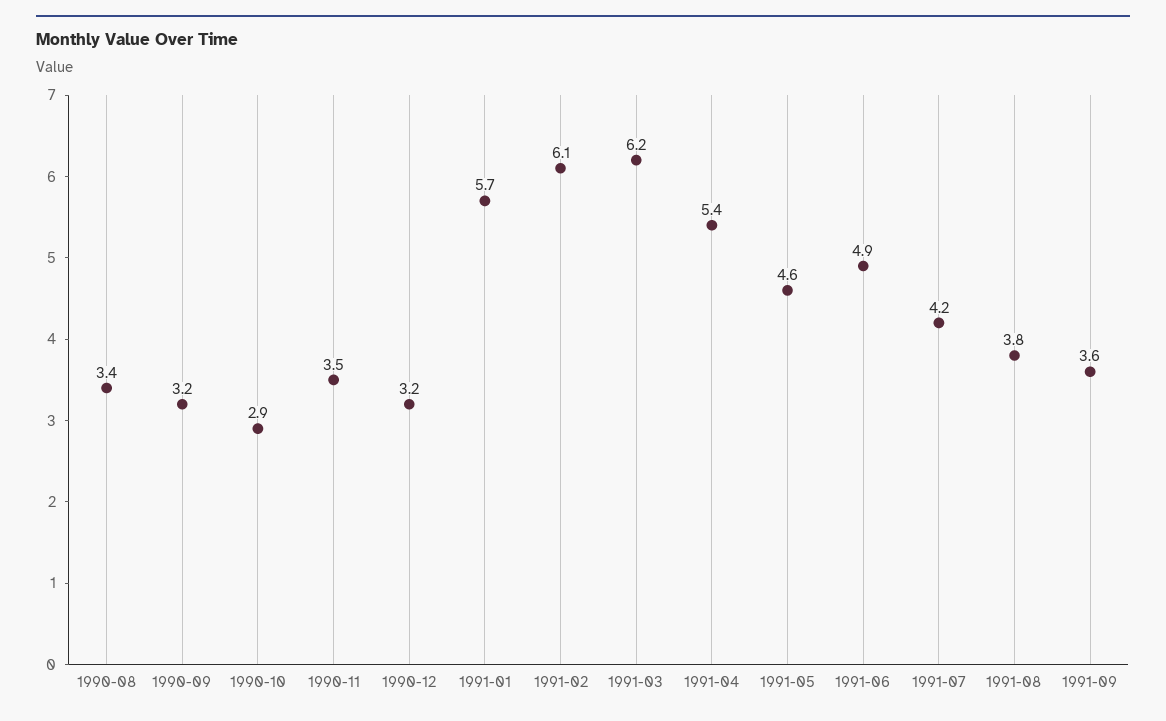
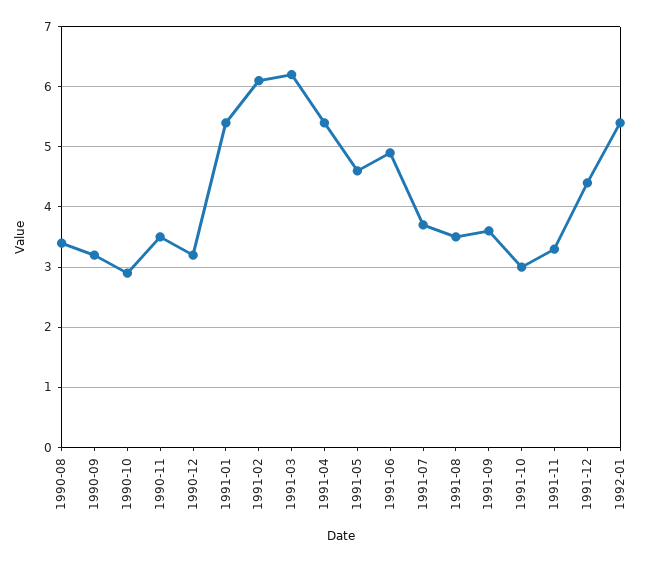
1991-01: 5.7 -> 5.4
1991-07: 4.2 -> 3.7
1991-08: 3.8 -> 3.5
1991-10: none -> 3
1991-11: none -> 3.3
1991-12: none -> 4.4
1992-01: none -> 5.4

